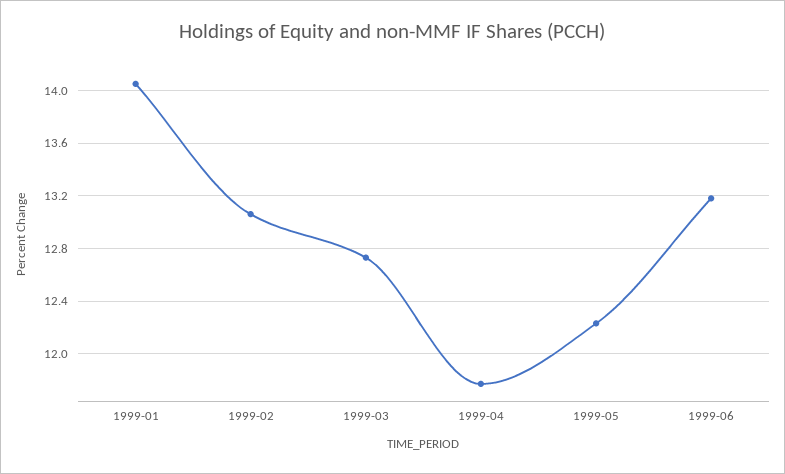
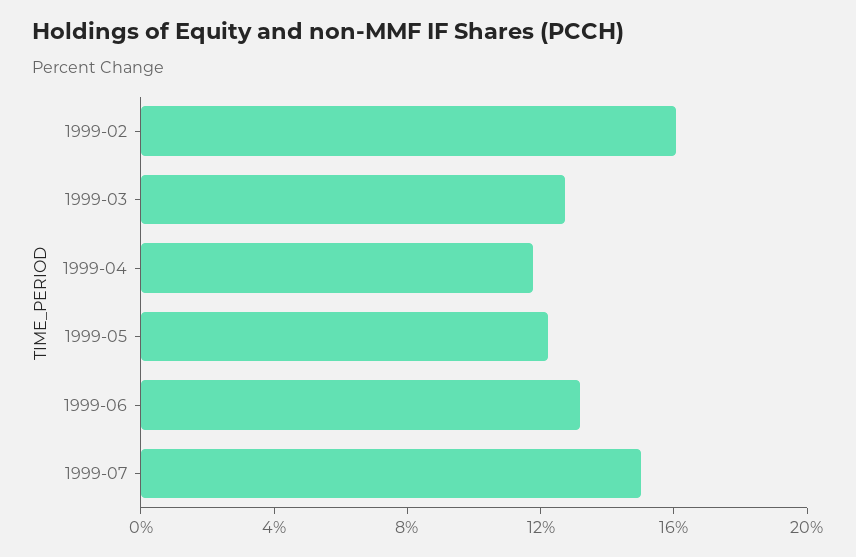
1999-01: 14.05 -> none
1999-02: 13.05 -> 16
1999-07: none -> 15

